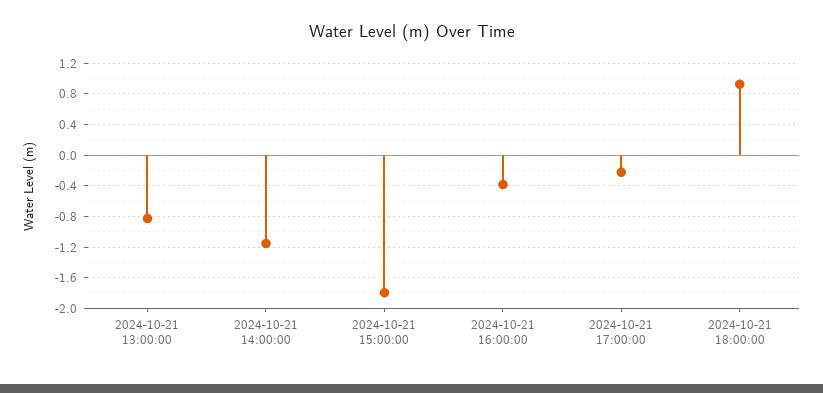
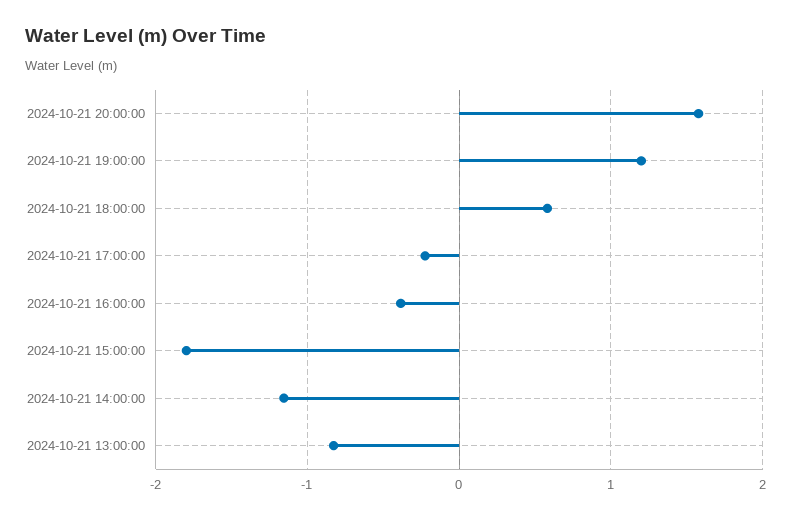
2024-10-21 18:00:00: 0.9 -> 0.6
2024-10-21 20:00:00: none -> 1.6
2024-10-21 19:00:00: none -> 1.2

